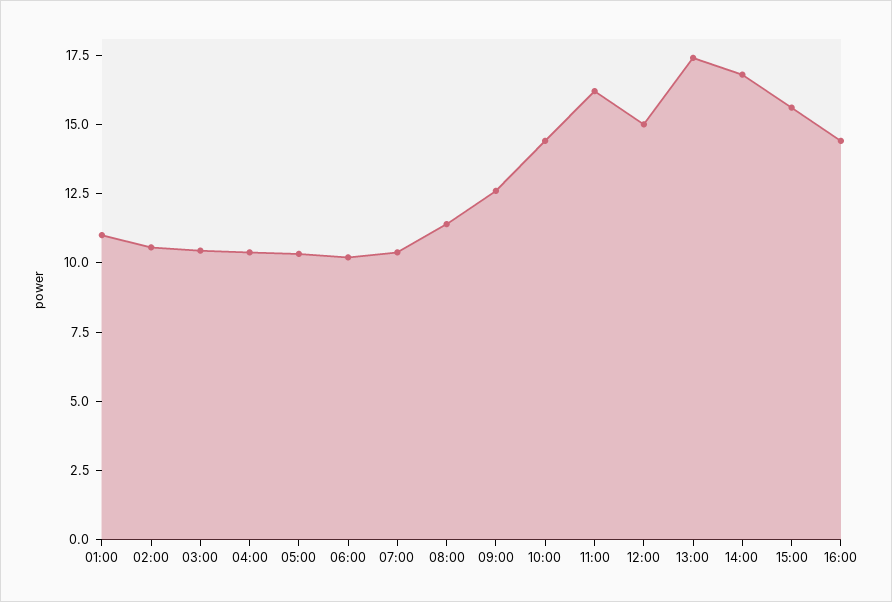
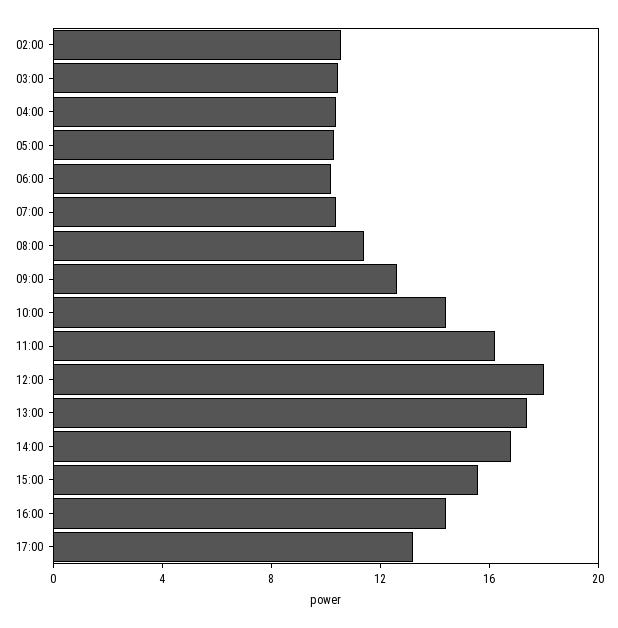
01:00: 11 -> none
12:00: 15 -> 18
17:00: none -> 13

